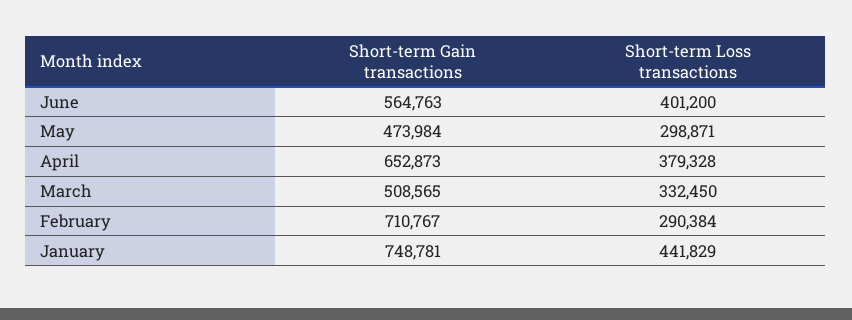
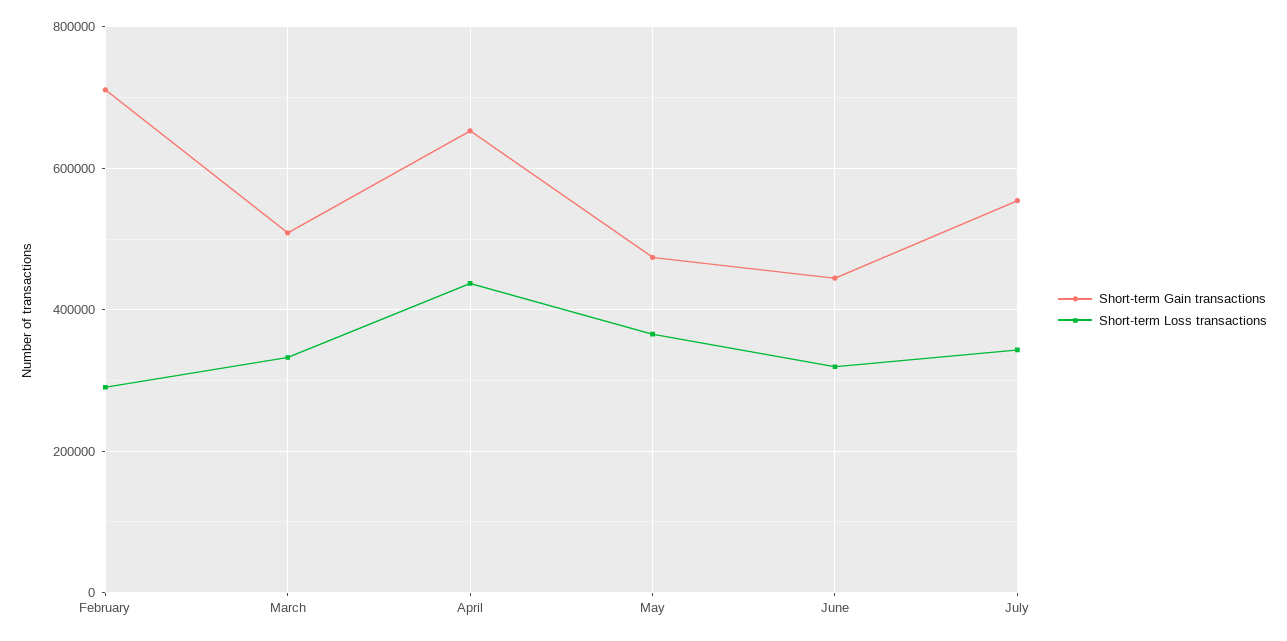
Short-term Gain transactions, June: 564763 -> 440000
Short-term Loss transactions, June: 401200 -> 320000
Short-term Loss transactions, May: 298871 -> 360000
Short-term Loss transactions, April: 379328 -> 440000
Short-term Gain transactions, January: 748781 -> none
Short-term Loss transactions, January: 441829 -> none
Short-term Gain transactions, July: none -> 560000
Short-term Loss transactions, July: none -> 340000

